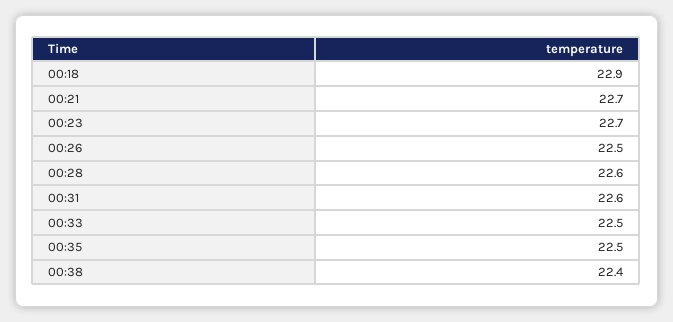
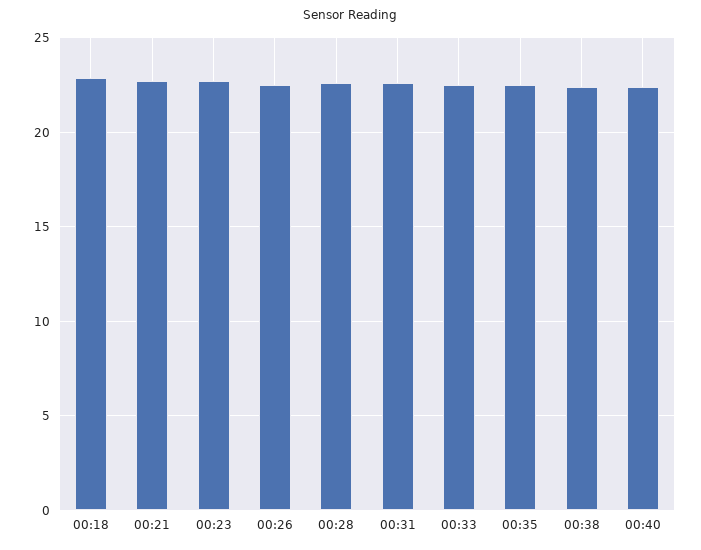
00:40: none -> 22.5

